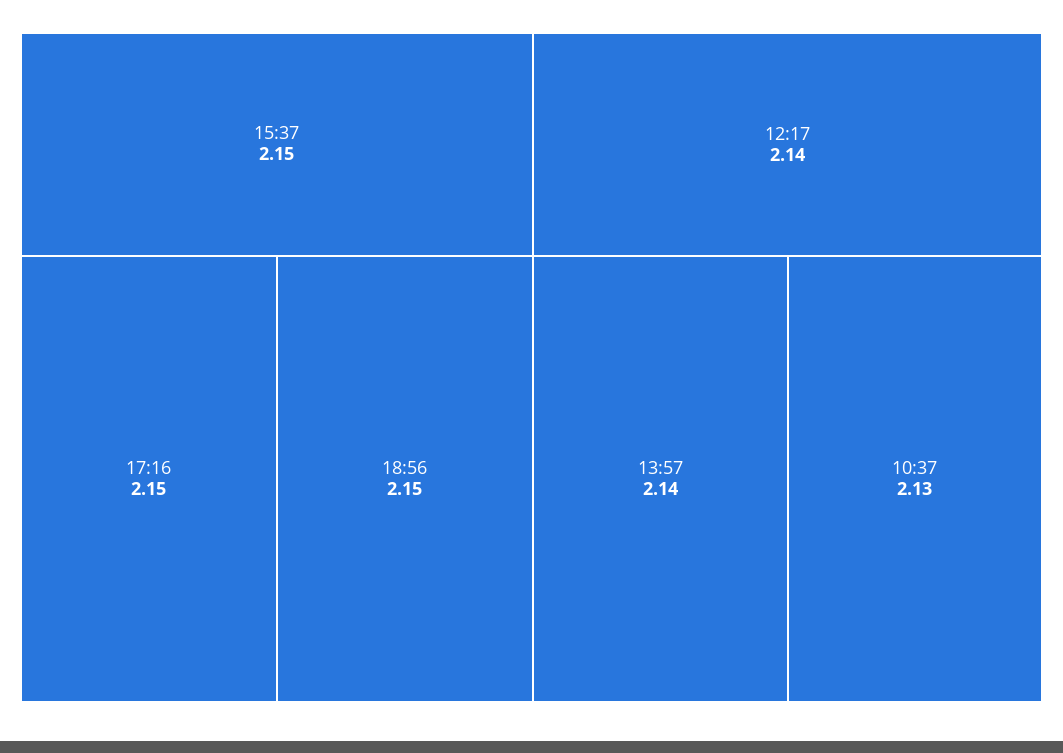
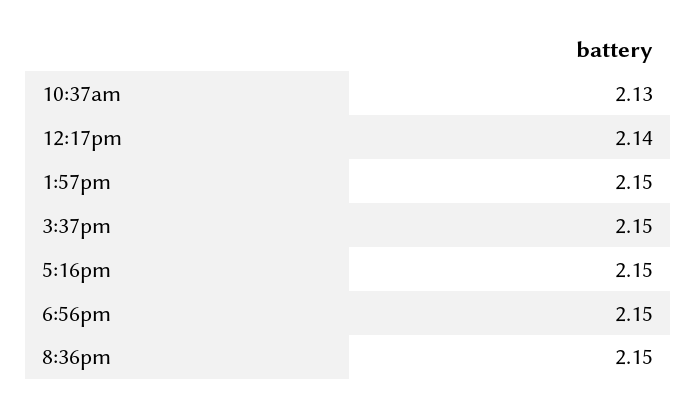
13:57: 2.14 -> 2.15
8:36pm: none -> 2.15

